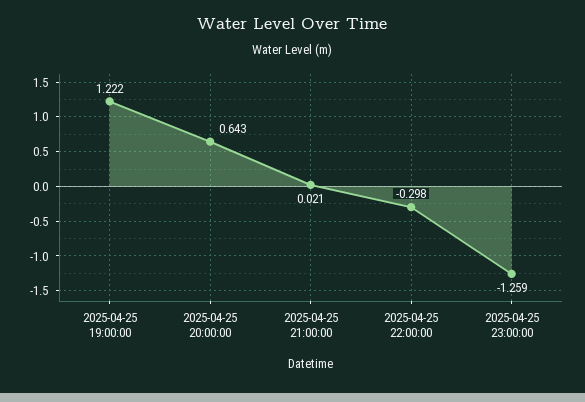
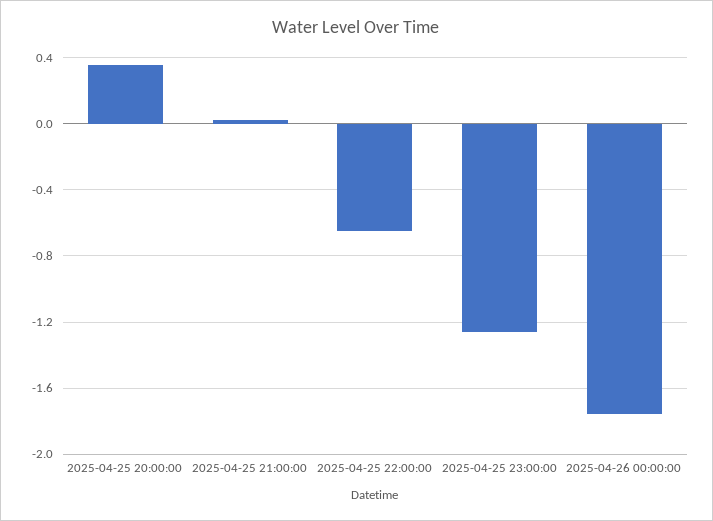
2025-04-25 19:00:00: 1.222 -> none
2025-04-25 20:00:00: 0.643 -> 0.35
2025-04-25 22:00:00: -0.298 -> -0.65
2025-04-26 00:00:00: none -> -1.75

